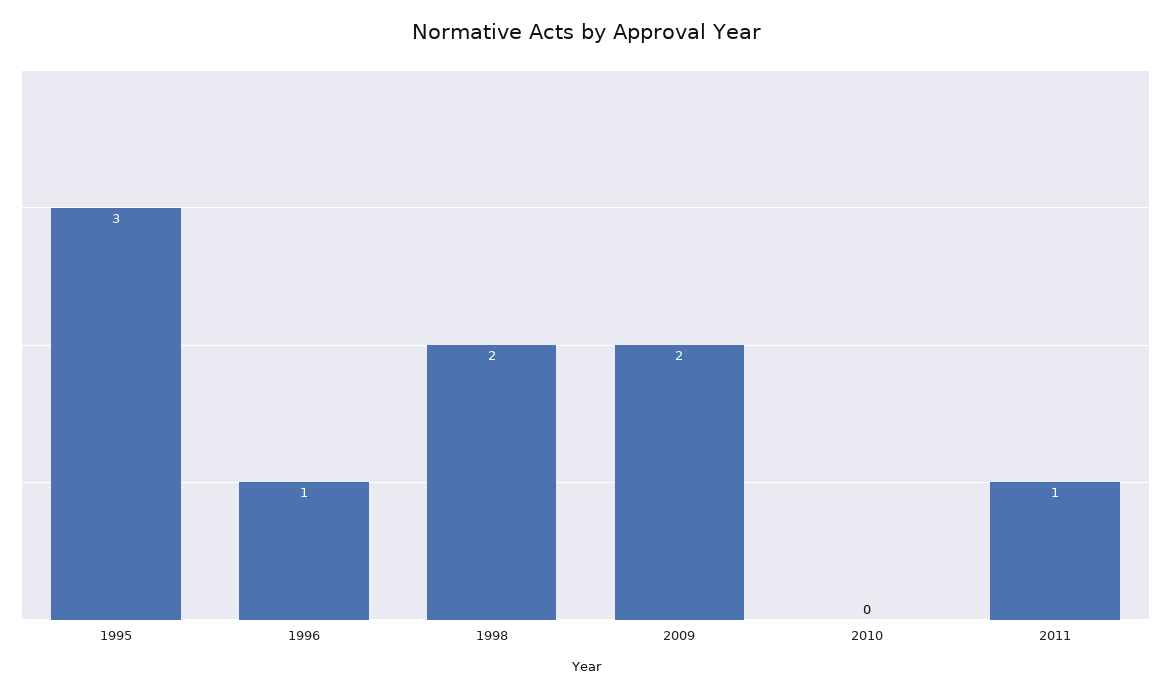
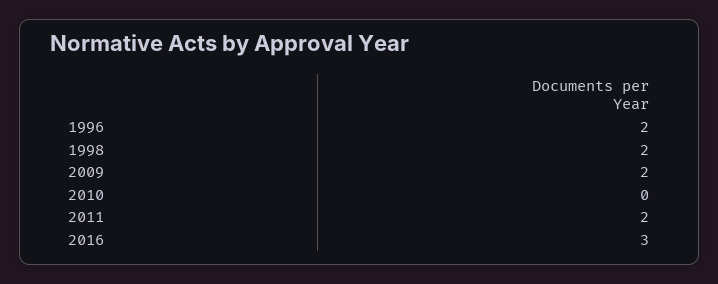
1995: 3 -> none
1996: 1 -> 2
2011: 1 -> 2
2016: none -> 3

